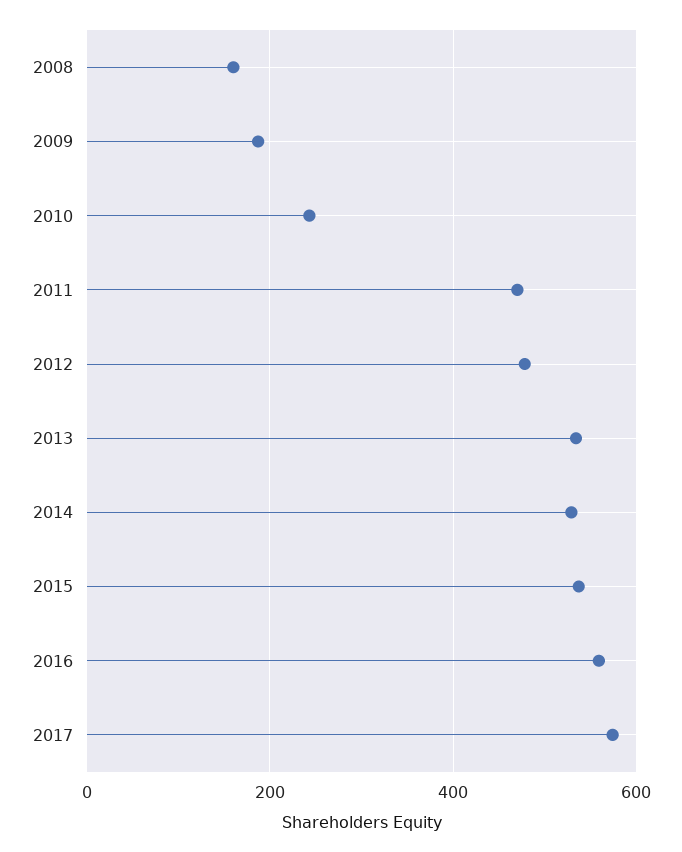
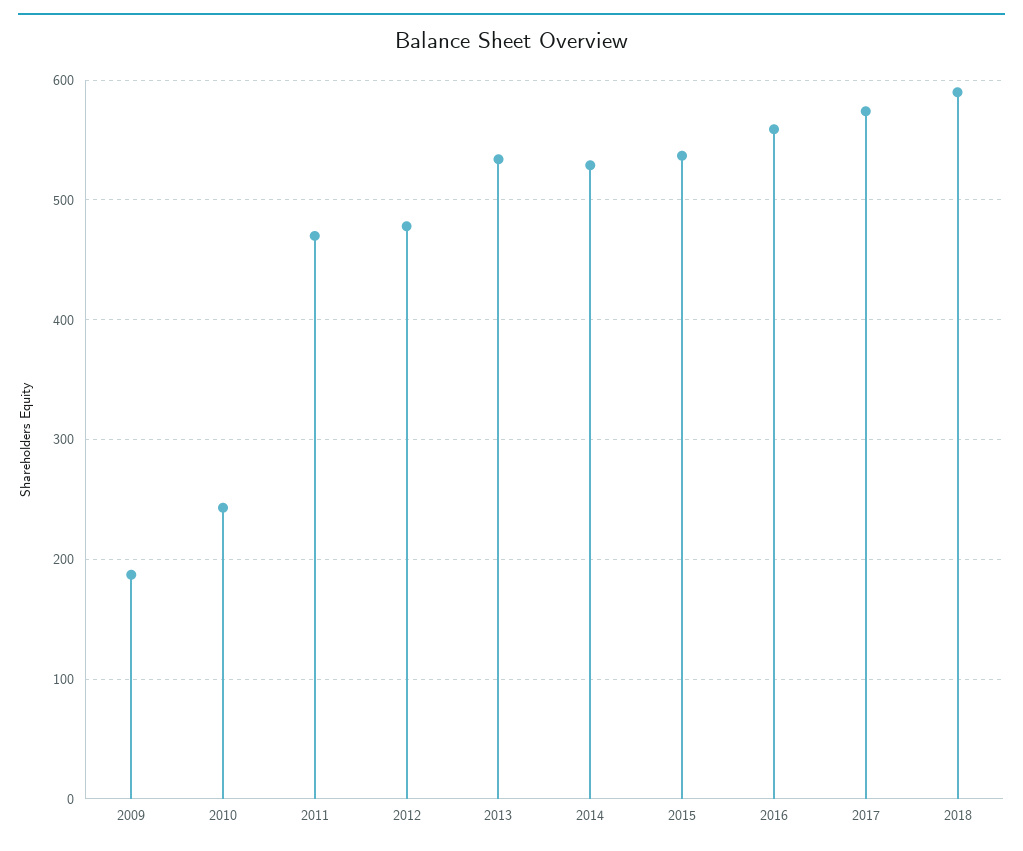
2008: 160 -> none
2018: none -> 590

